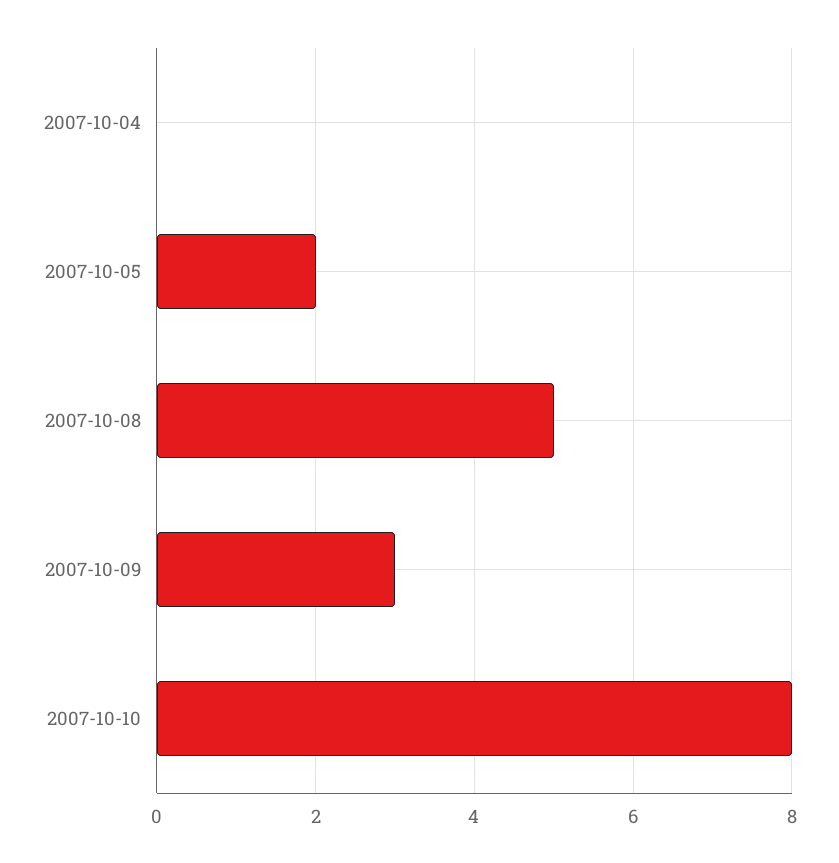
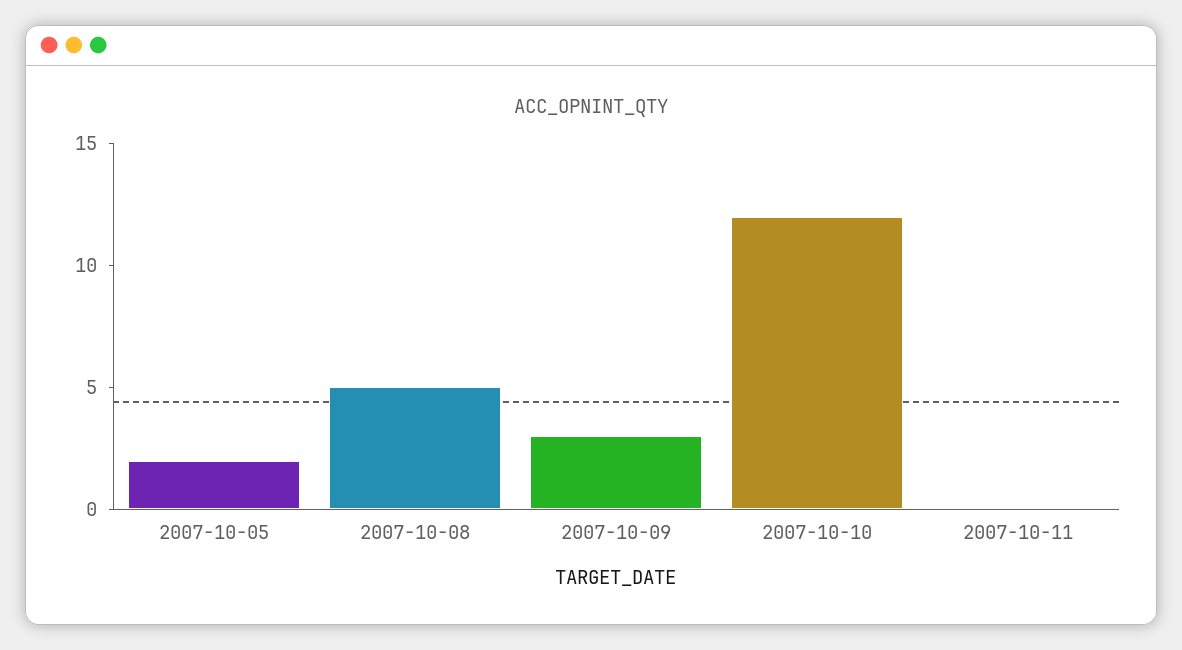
2007-10-04: 0 -> none
2007-10-10: 8 -> 12
2007-10-11: none -> 0

